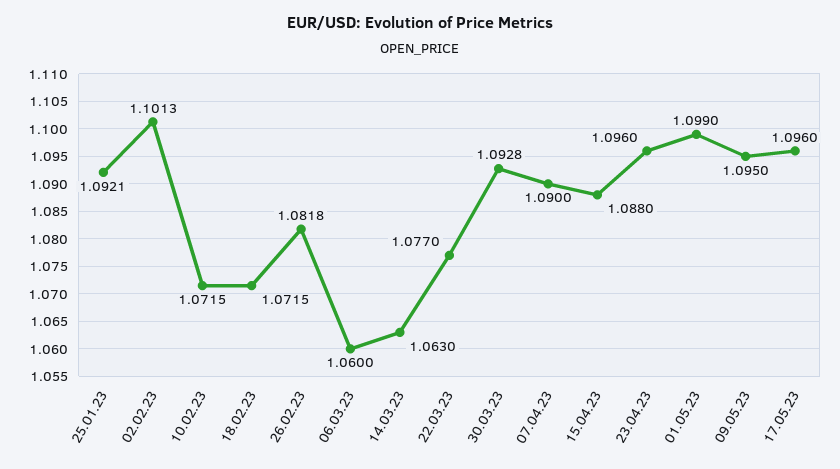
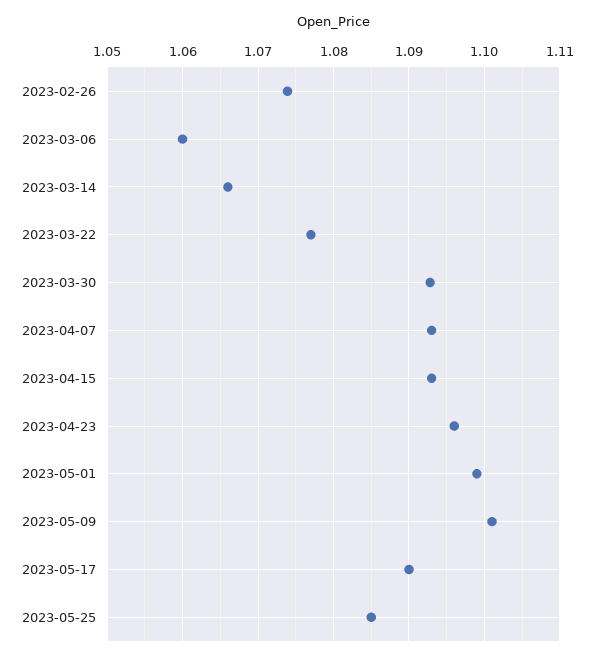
25.01.23: 1.0921 -> none
02.02.23: 1.1013 -> none
10.02.23: 1.0715 -> none
18.02.23: 1.0715 -> none
26.02.23: 1.0818 -> 1.074
14.03.23: 1.063 -> 1.066
07.04.23: 1.09 -> 1.093
15.04.23: 1.088 -> 1.093
09.05.23: 1.095 -> 1.101
17.05.23: 1.096 -> 1.09
2023-05-25: none -> 1.085

